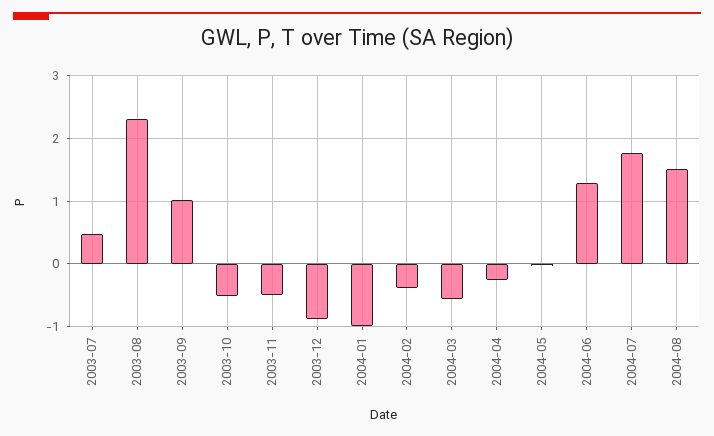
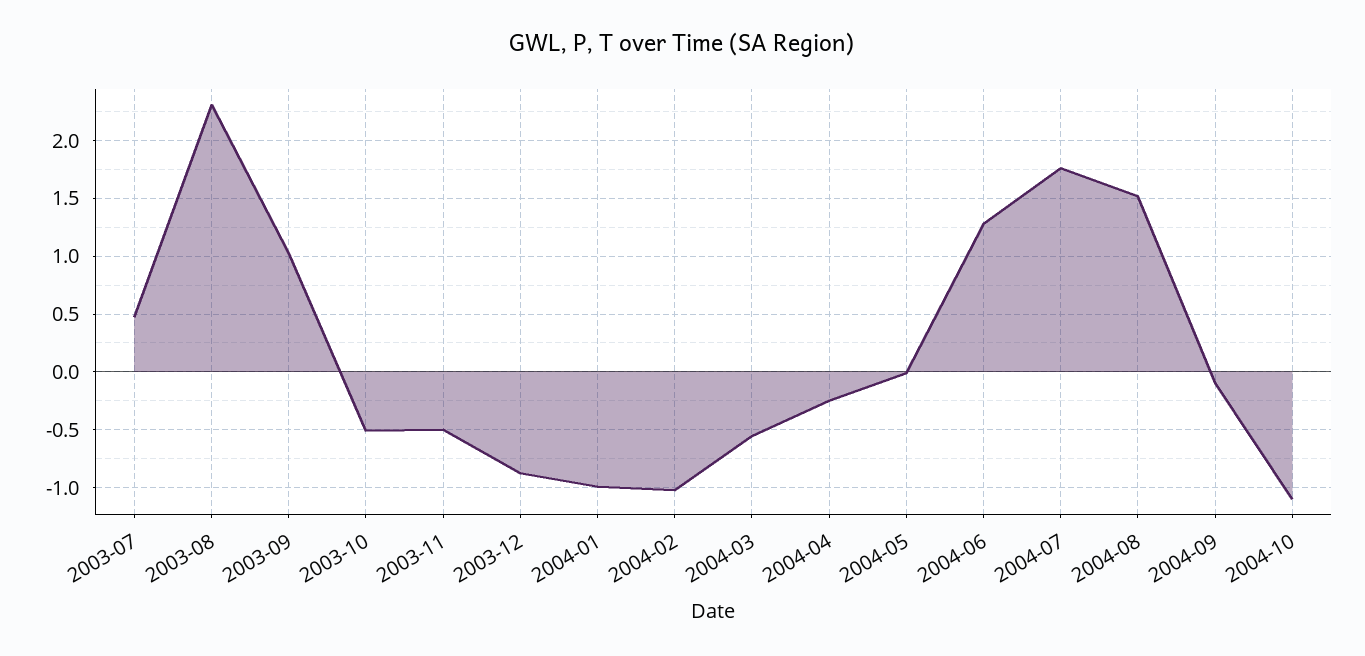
2004-02: -0.4 -> -1
2004-09: none -> -0.1
2004-10: none -> -1.1

